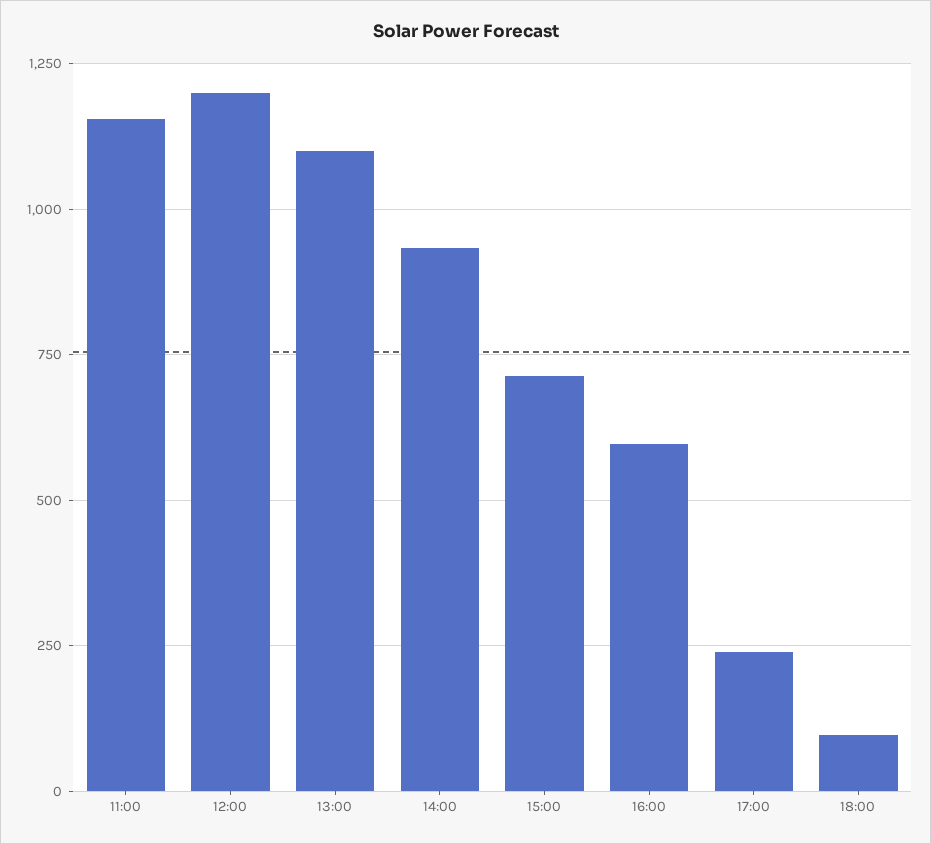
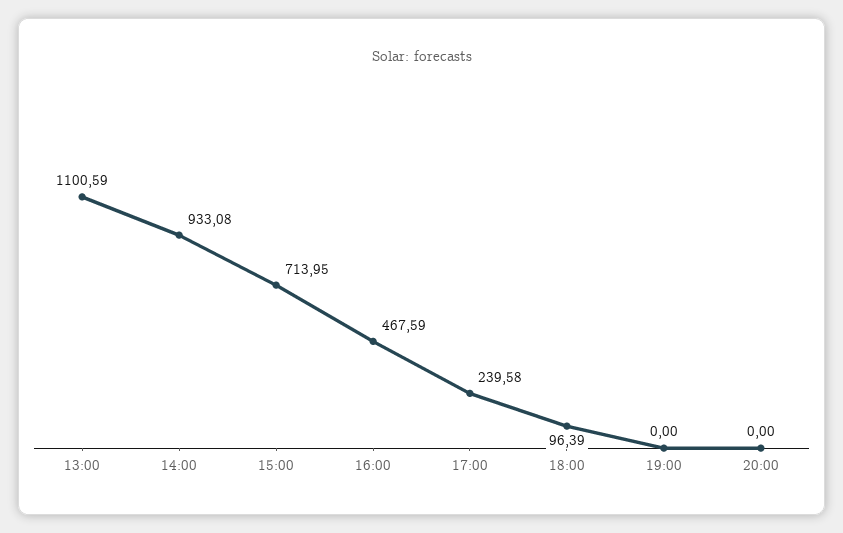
11:00: 1150 -> none
12:00: 1200 -> none
16:00: 600 -> 467.59
19:00: none -> 0
20:00: none -> 0

